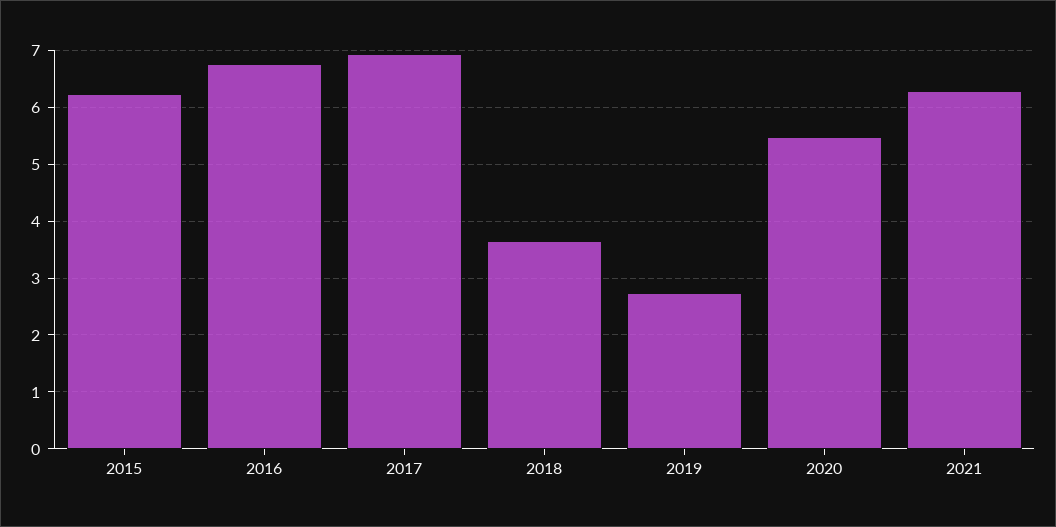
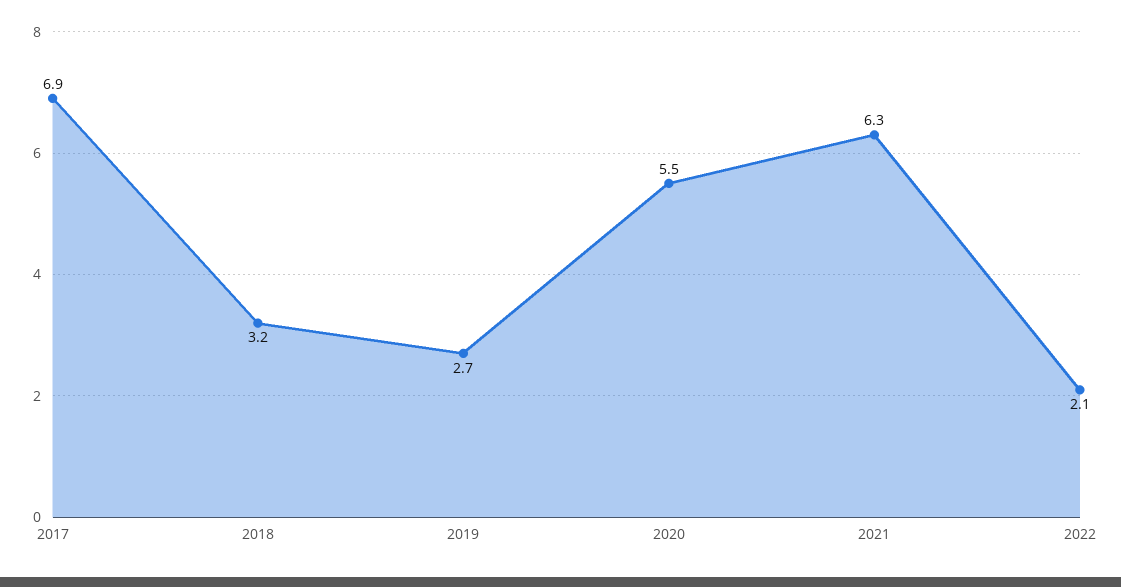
2015: 6.2 -> none
2016: 6.8 -> none
2018: 3.6 -> 3.2
2022: none -> 2.1

